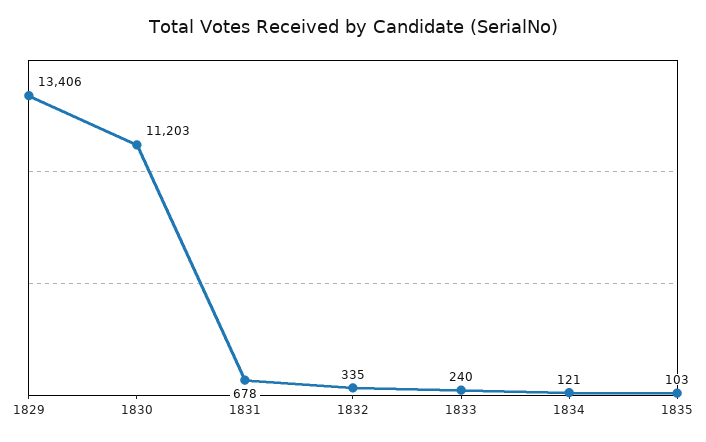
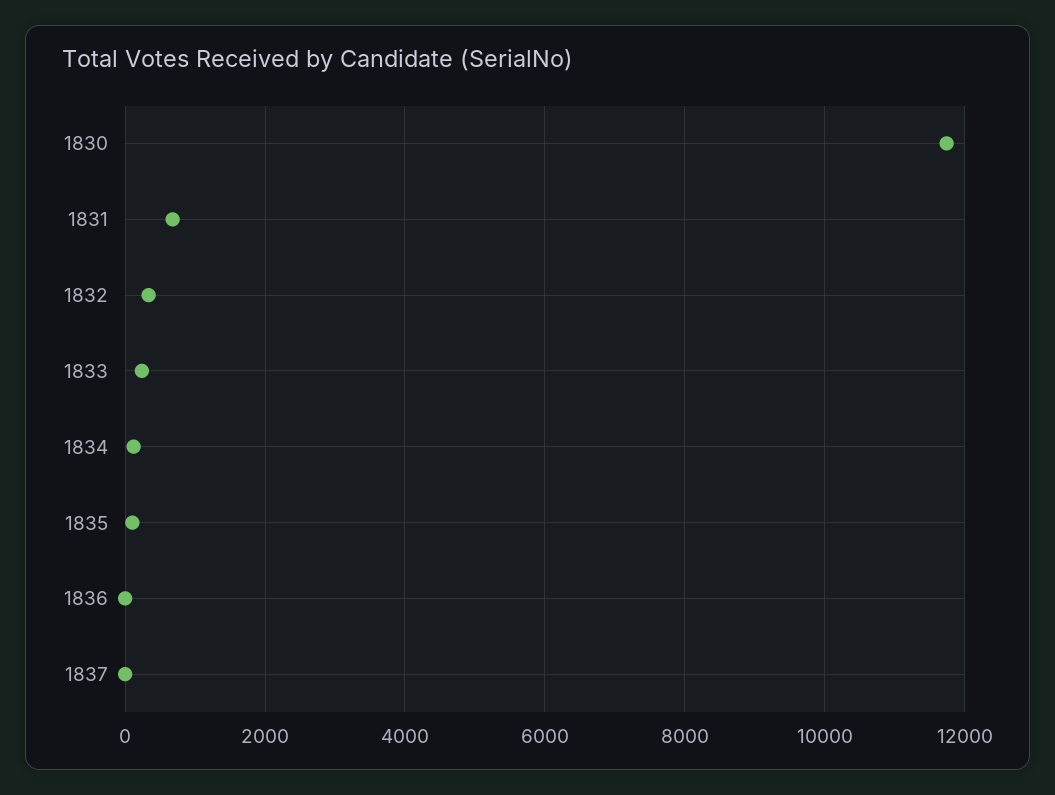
1829: 13406 -> none
1830: 11203 -> 11800
1836: none -> 0
1837: none -> 0

